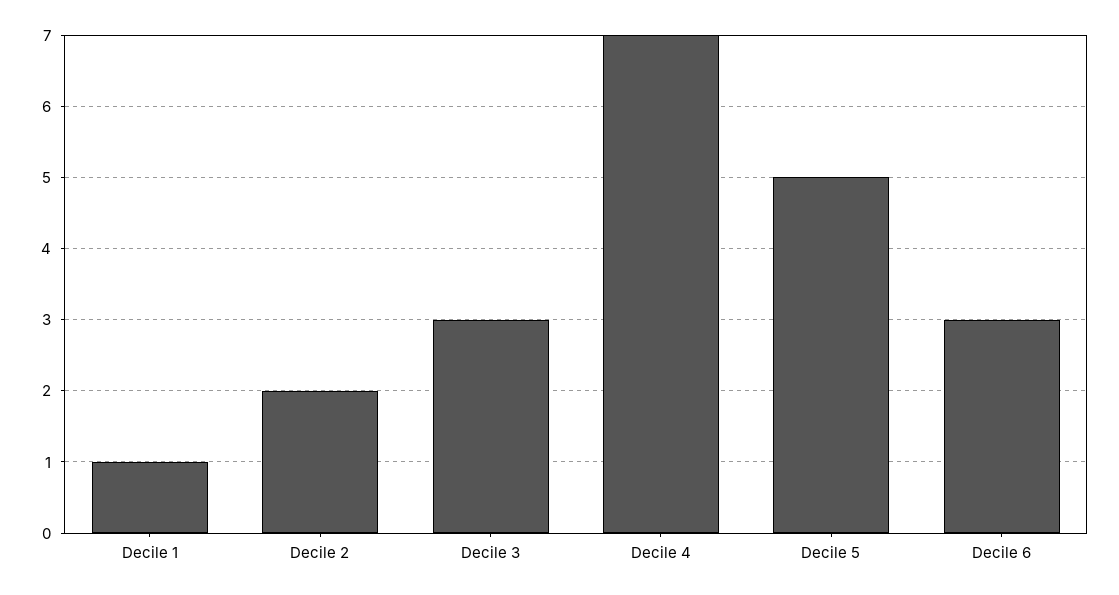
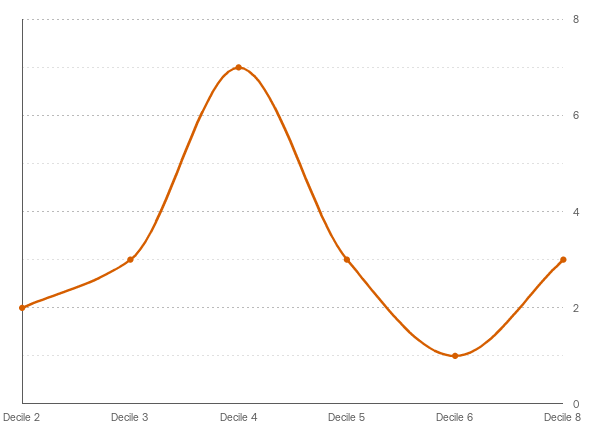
Decile 1: 1 -> none
Decile 5: 5 -> 3
Decile 6: 3 -> 1
Decile 8: none -> 3

